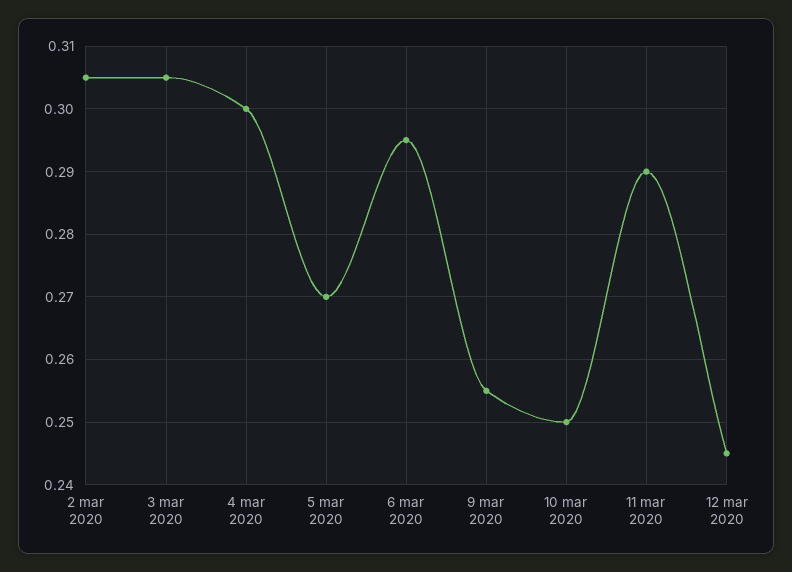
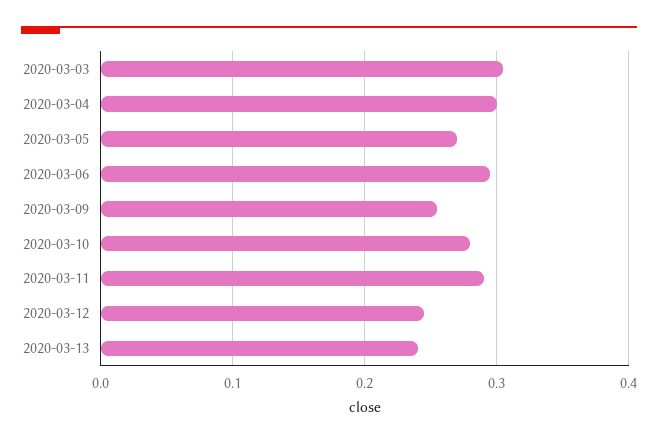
2 mar 2020: 0.305 -> none
10 mar 2020: 0.25 -> 0.28
2020-03-13: none -> 0.24

